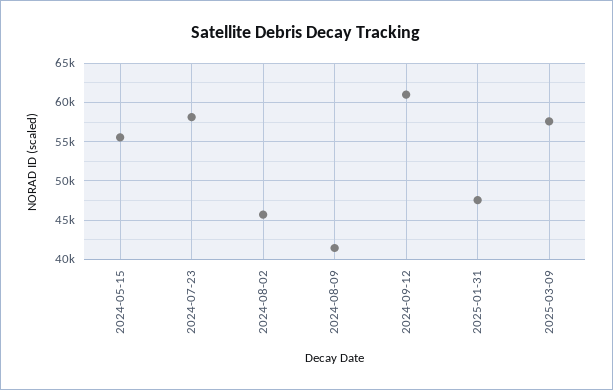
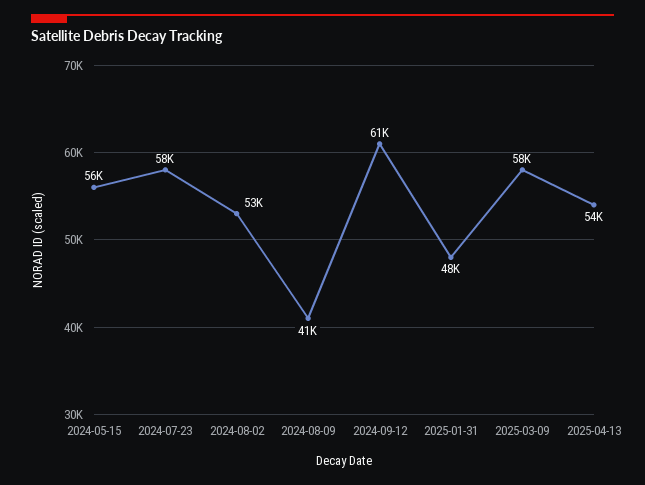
2024-08-02: 46000 -> 53000
2025-04-13: none -> 54000

